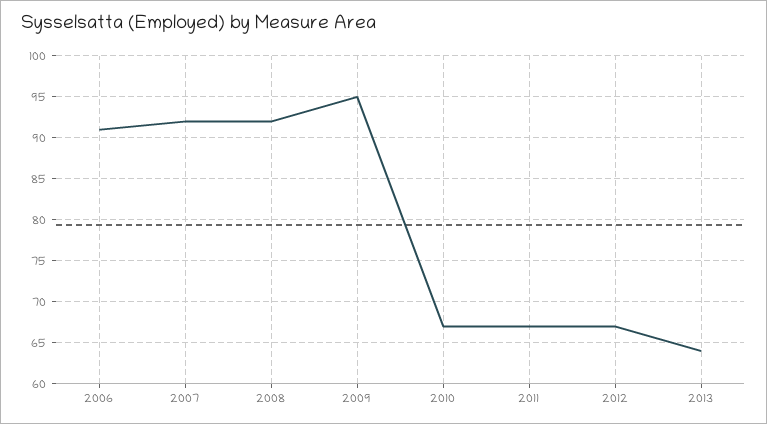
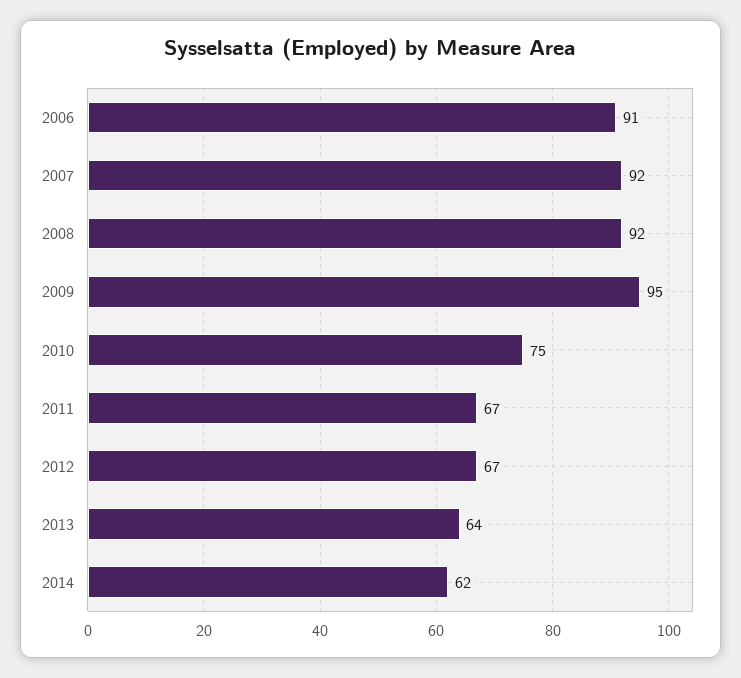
2010: 67 -> 75
2014: none -> 62

